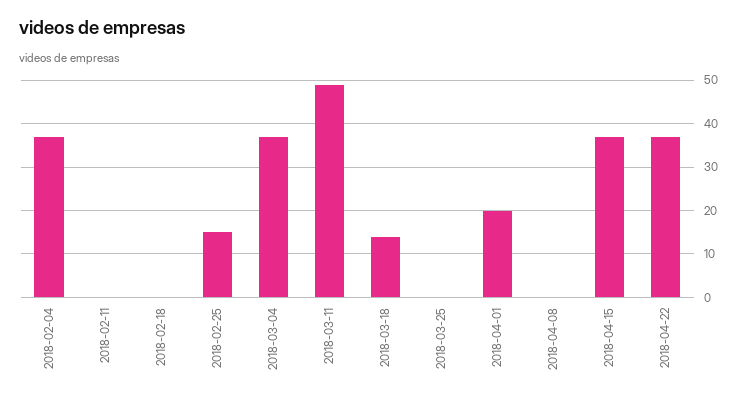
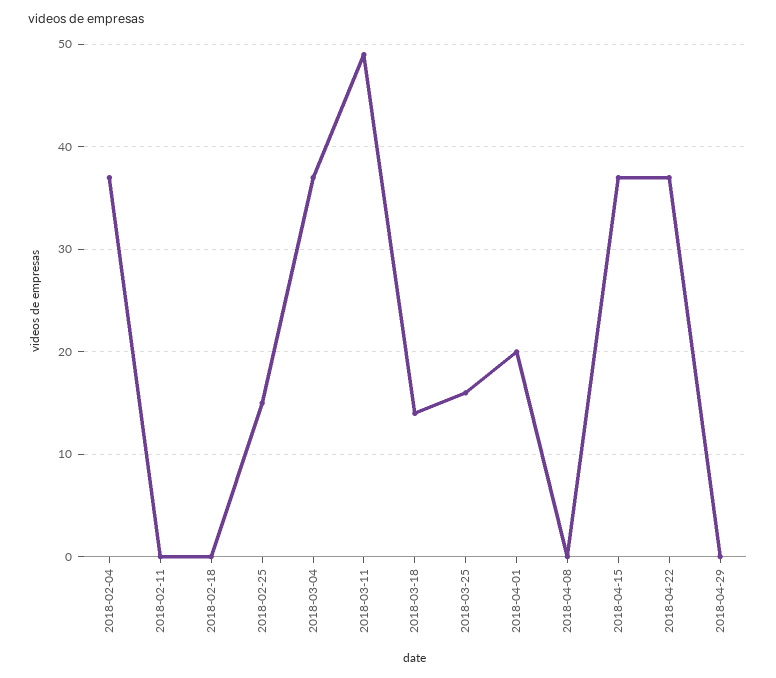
2018-03-25: 0 -> 16
2018-04-29: none -> 0

